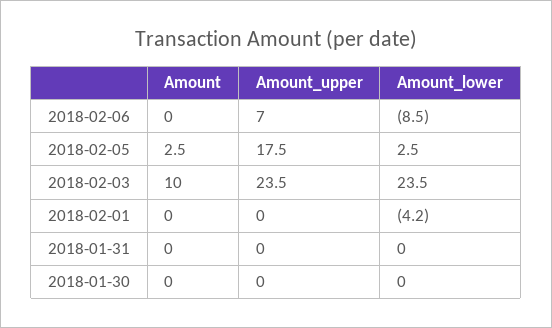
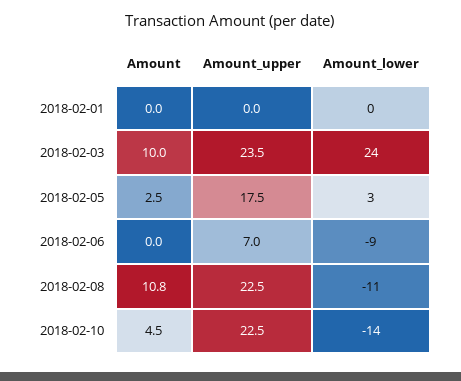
Amount_lower, 2018-02-01: -4.2 -> 0
Amount, 2018-01-31: 0 -> none
Amount_upper, 2018-01-31: 0 -> none
Amount_lower, 2018-01-31: 0 -> none
Amount, 2018-01-30: 0 -> none
Amount_upper, 2018-01-30: 0 -> none
Amount_lower, 2018-01-30: 0 -> none
Amount, 2018-02-08: none -> 10.8
Amount_upper, 2018-02-08: none -> 22.5
Amount_lower, 2018-02-08: none -> -11
Amount, 2018-02-10: none -> 4.5
Amount_upper, 2018-02-10: none -> 22.5
Amount_lower, 2018-02-10: none -> -14

